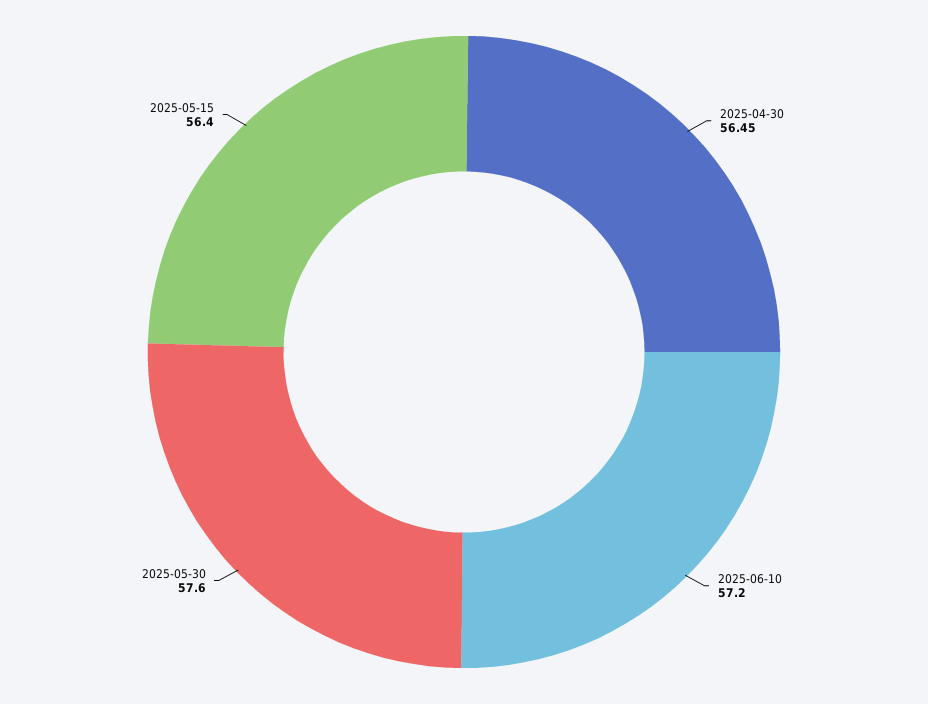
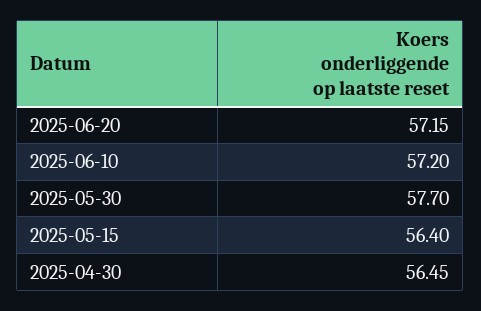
2025-05-30: 57.6 -> 57.7
2025-06-20: none -> 57.15

